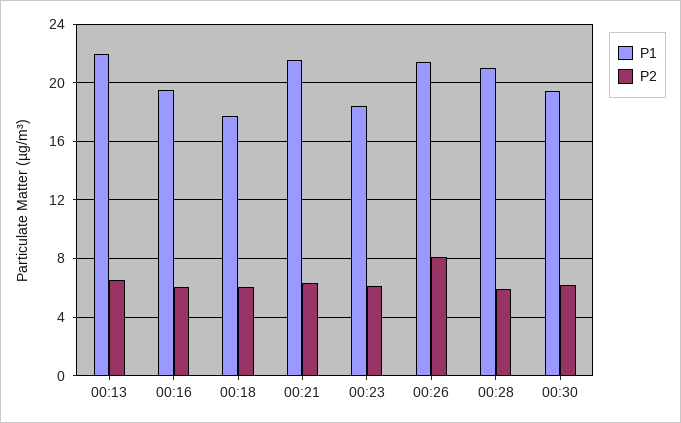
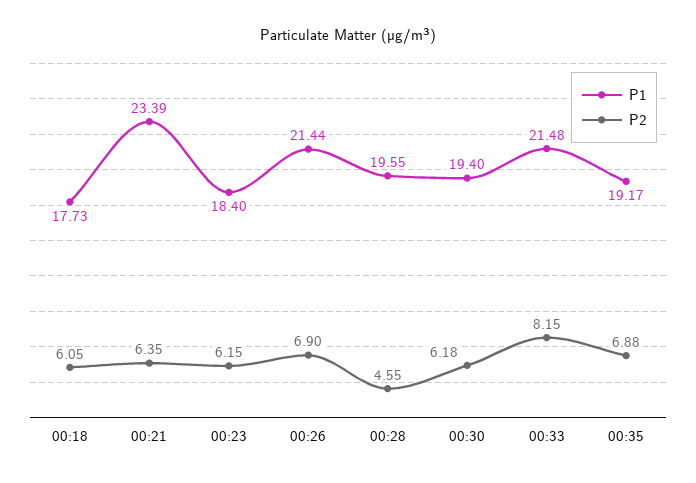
P1, 00:13: 22 -> none
P2, 00:13: 6.5 -> none
P1, 00:16: 19.5 -> none
P2, 00:16: 6 -> none
P1, 00:21: 21.5 -> 23.39
P2, 00:26: 8 -> 6.9
P1, 00:28: 21 -> 19.55
P2, 00:28: 6 -> 4.55
P1, 00:33: none -> 21.48
P2, 00:33: none -> 8.15
P1, 00:35: none -> 19.17
P2, 00:35: none -> 6.88

